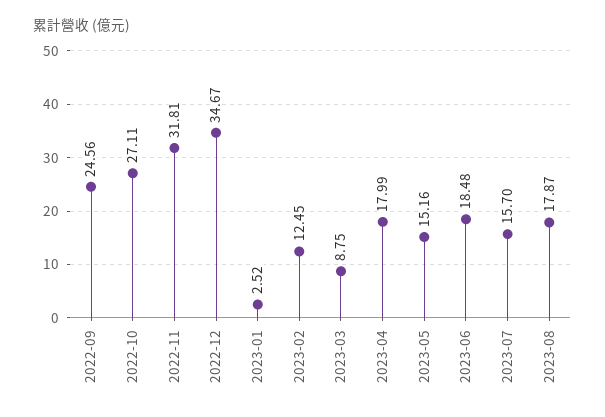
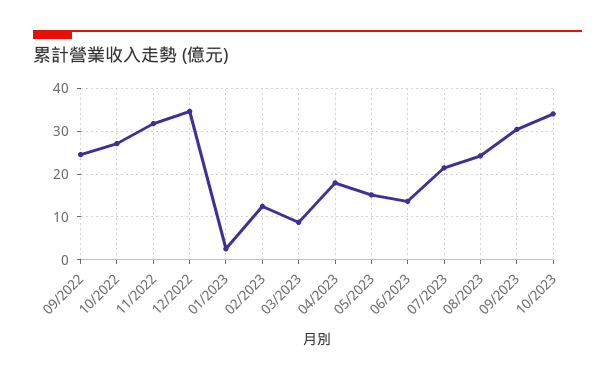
2023-06: 18.48 -> 14
2023-07: 15.7 -> 22
2023-08: 17.87 -> 24
09/2023: none -> 30
10/2023: none -> 34

